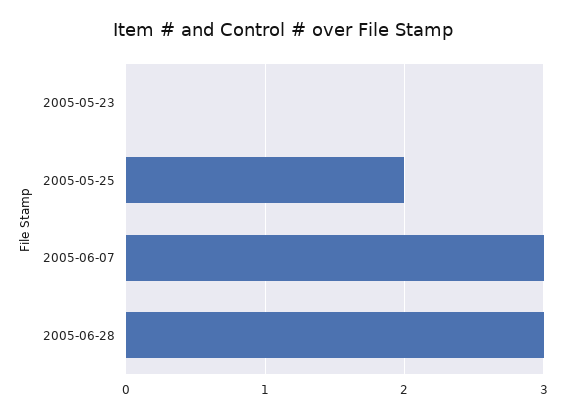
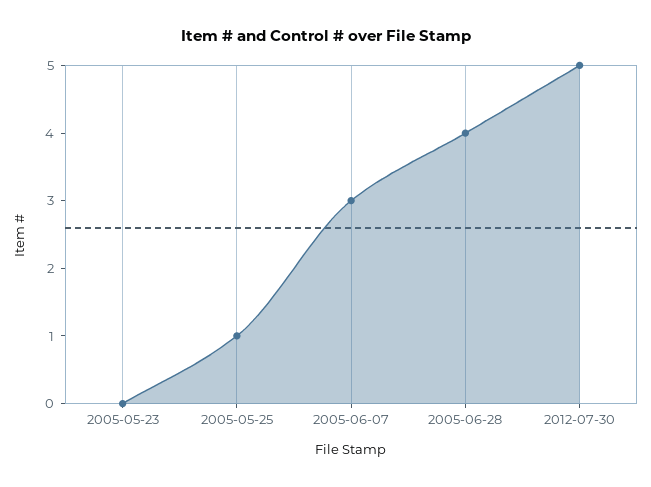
2005-05-25: 2 -> 1
2005-06-28: 3 -> 4
2012-07-30: none -> 5

